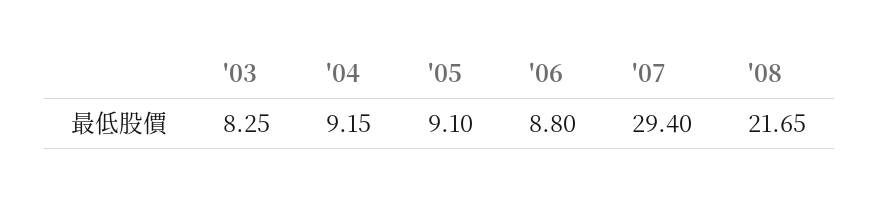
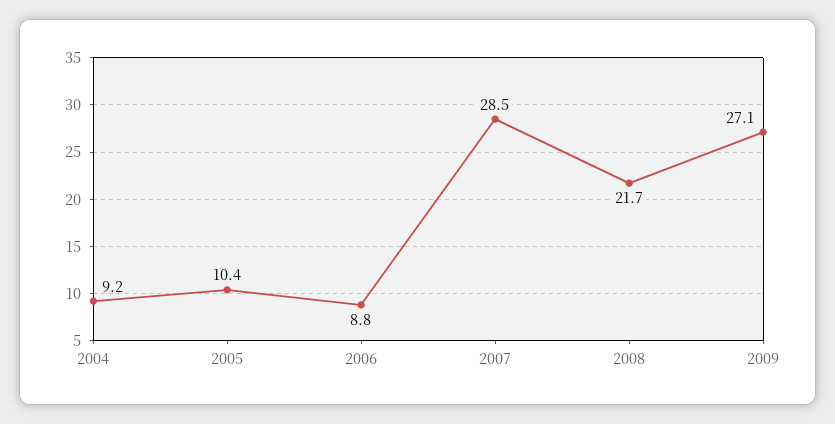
'03: 8.25 -> none
'05: 9.1 -> 10.4
'07: 29.4 -> 28.5
2009: none -> 27.1

